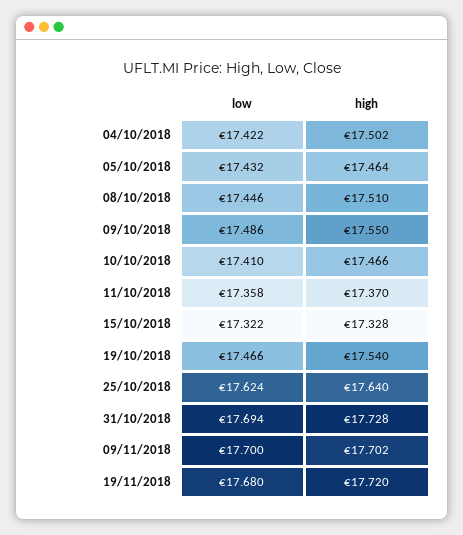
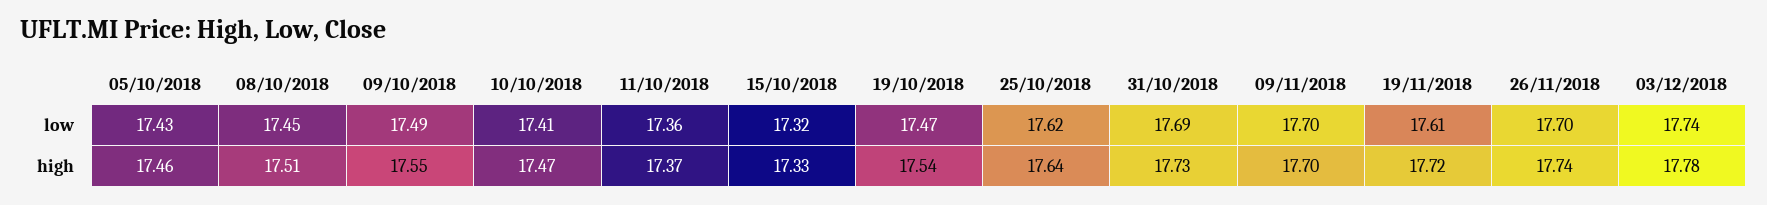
low, 04/10/2018: 17.422 -> none
high, 04/10/2018: 17.502 -> none
low, 19/11/2018: 17.68 -> 17.61
low, 26/11/2018: none -> 17.7
low, 03/12/2018: none -> 17.74
high, 26/11/2018: none -> 17.74
high, 03/12/2018: none -> 17.78

